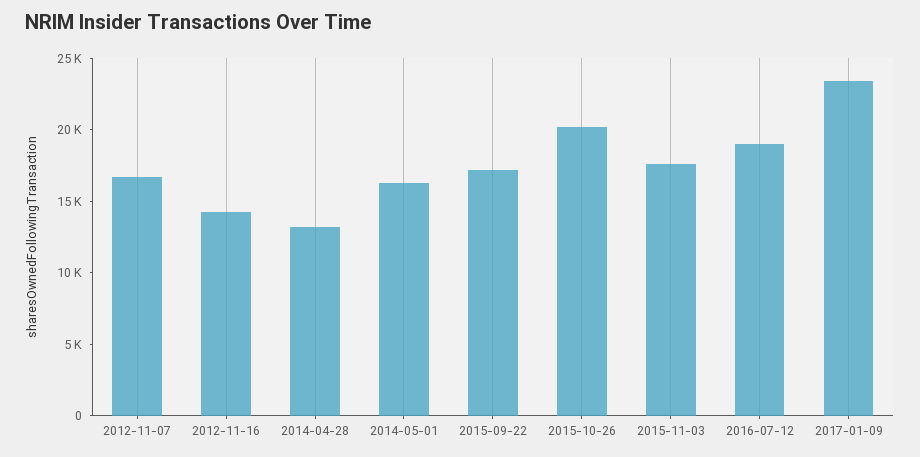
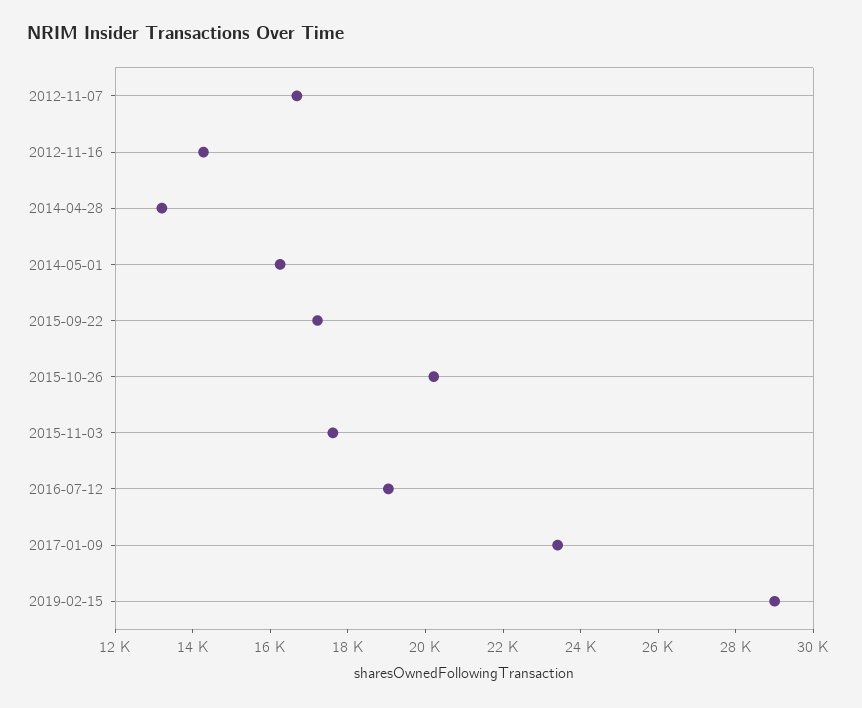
2019-02-15: none -> 29000

